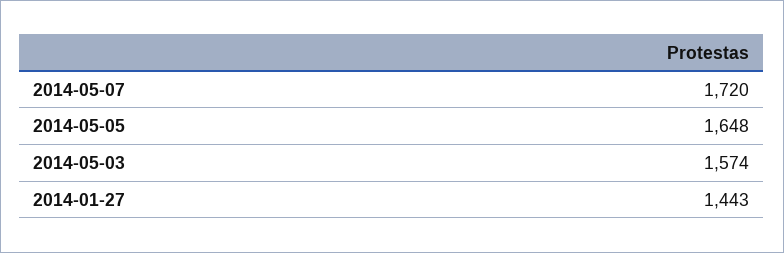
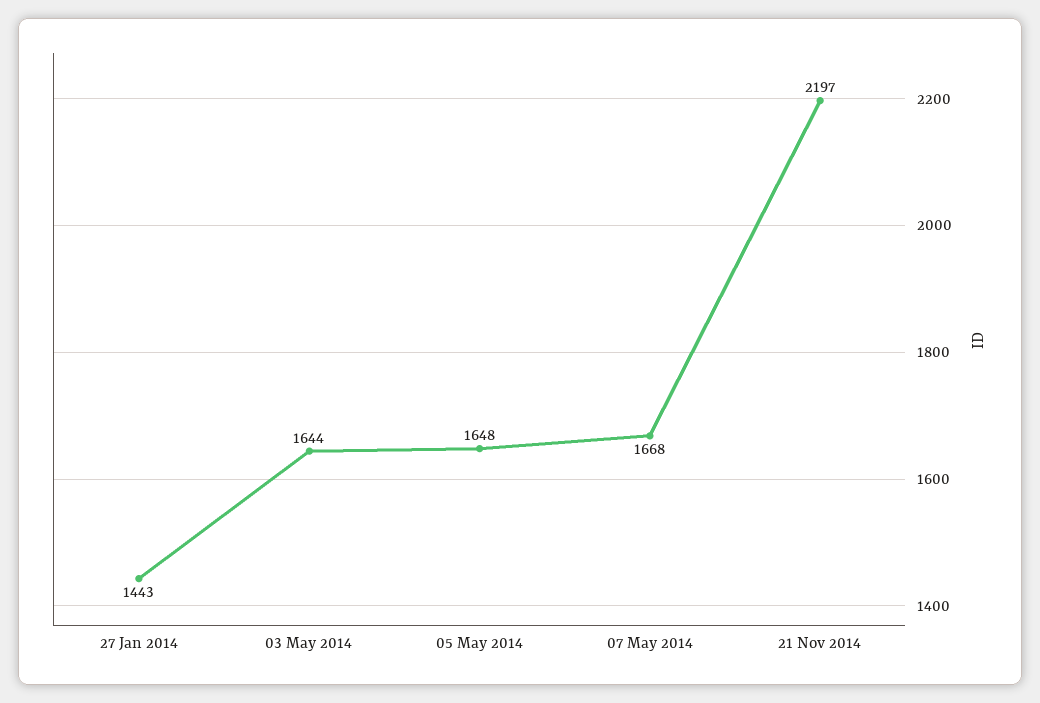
2014-05-07: 1720 -> 1668
2014-05-03: 1574 -> 1644
21 Nov 2014: none -> 2197

